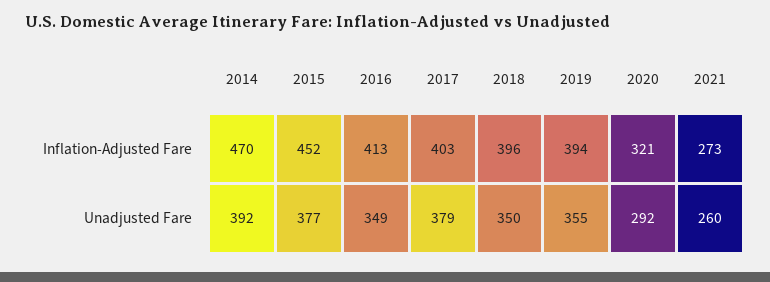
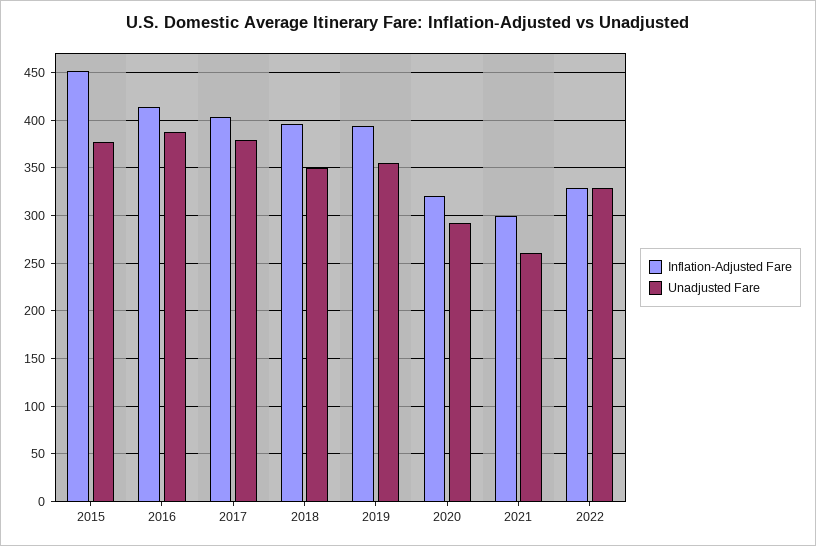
Inflation-Adjusted Fare, 2014: 470 -> none
Inflation-Adjusted Fare, 2021: 273 -> 300
Unadjusted Fare, 2014: 392 -> none
Unadjusted Fare, 2016: 349 -> 390
Inflation-Adjusted Fare, 2022: none -> 330
Unadjusted Fare, 2022: none -> 330

